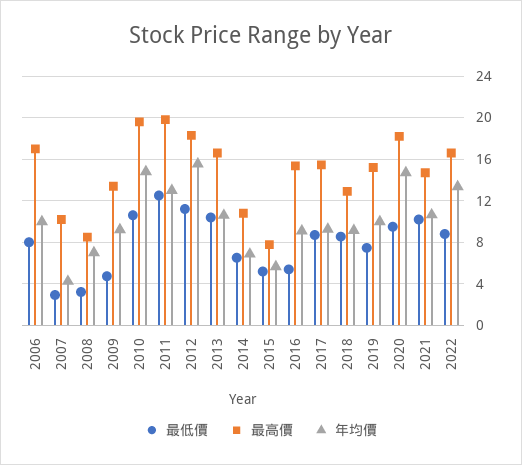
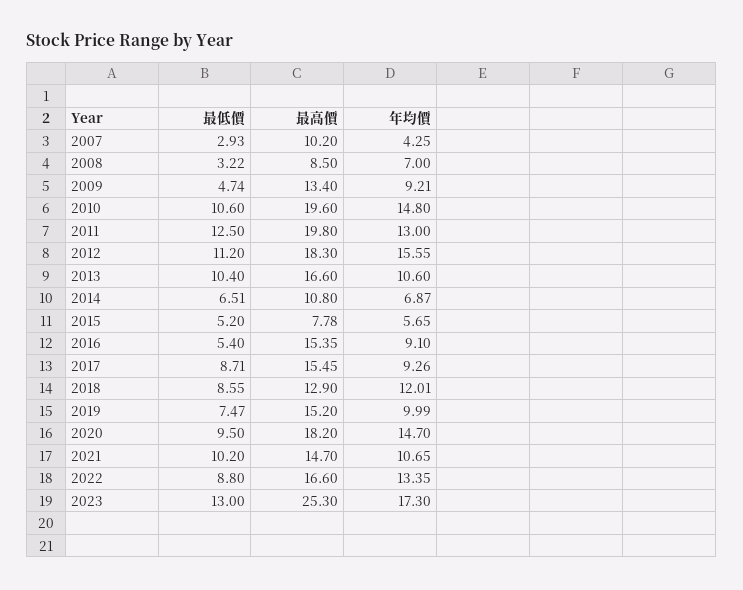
最低價, 2006: 8 -> none
最高價, 2006: 17 -> none
年均價, 2006: 10 -> none
年均價, 2018: 9 -> 12.01
最低價, 2023: none -> 13
最高價, 2023: none -> 25.3
年均價, 2023: none -> 17.3

